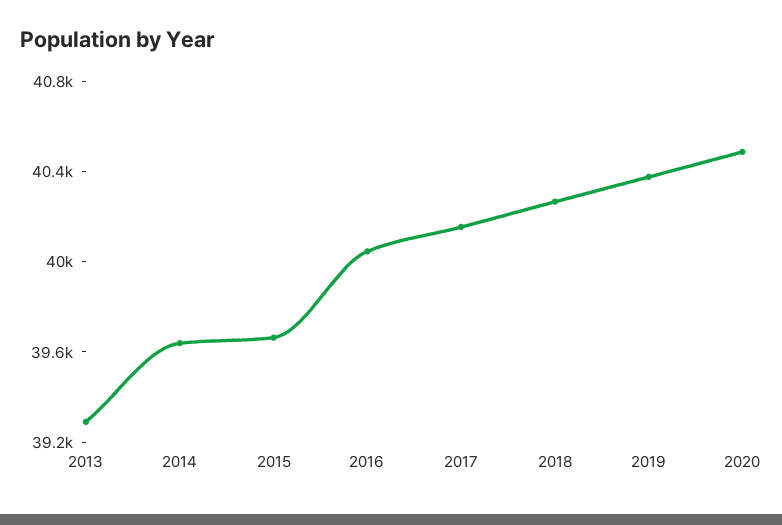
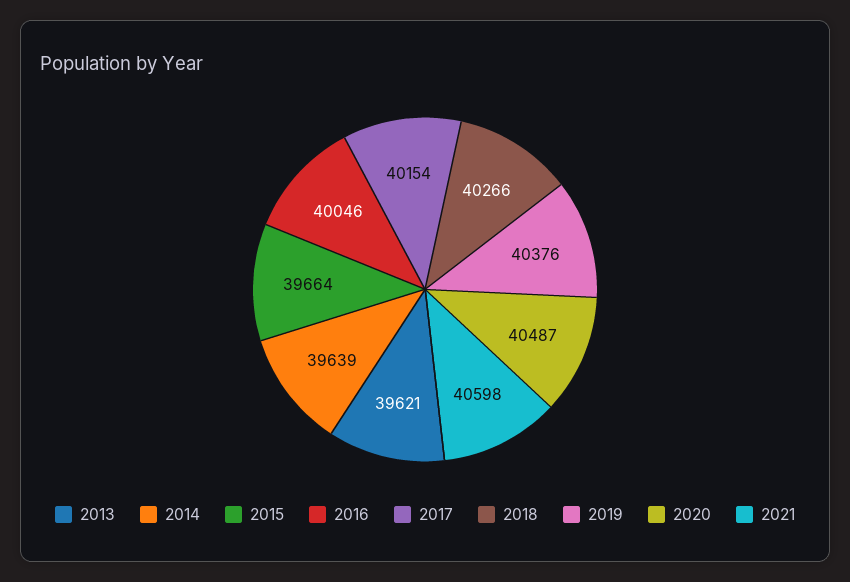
2013: 39300 -> 39621
2021: none -> 40598

